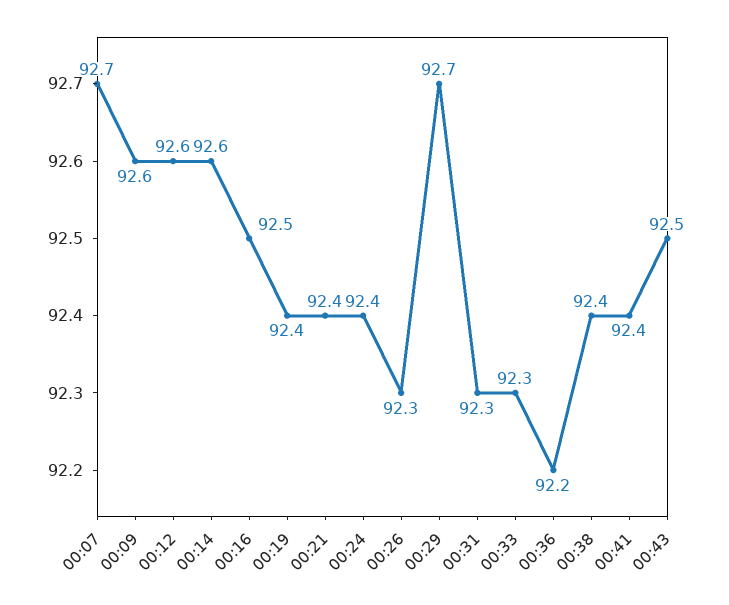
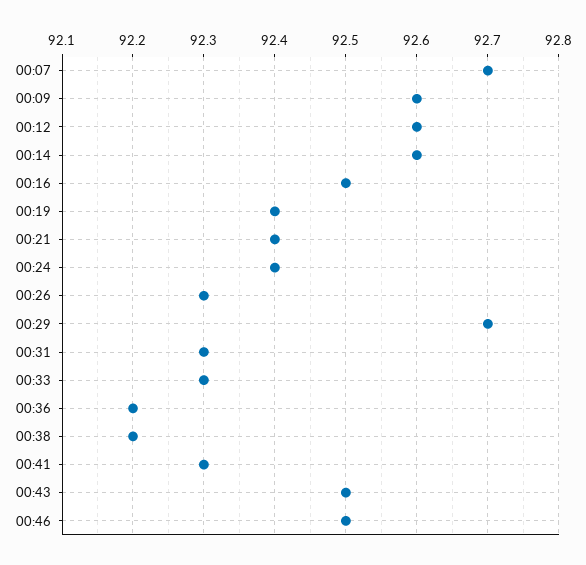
00:38: 92.4 -> 92.2
00:41: 92.4 -> 92.3
00:46: none -> 92.5

